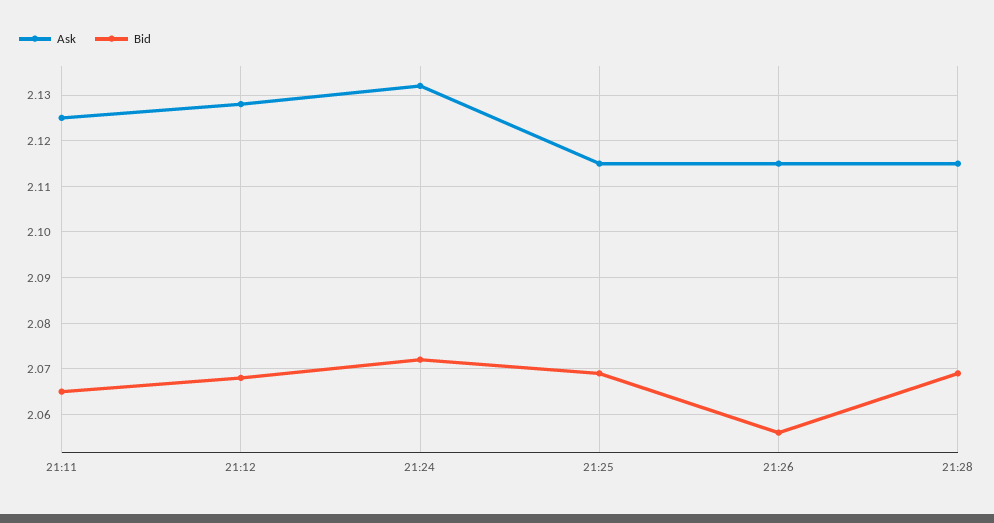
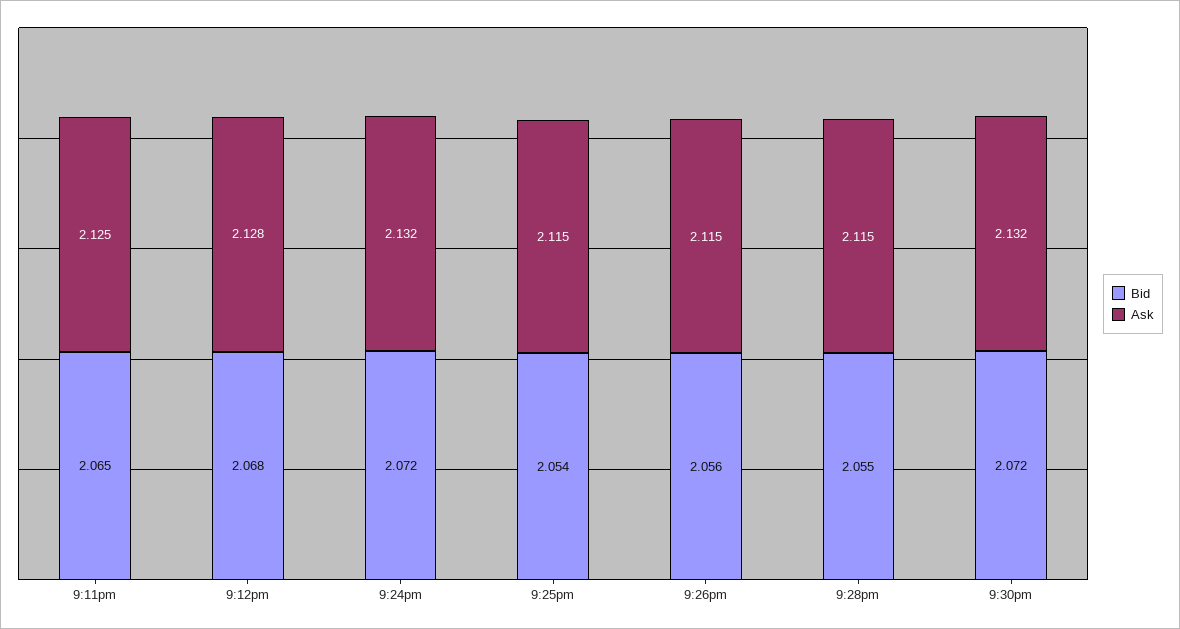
Bid, 21:25: 2.07 -> 2.054
Bid, 21:28: 2.07 -> 2.055
Bid, 9:30pm: none -> 2.072
Ask, 9:30pm: none -> 2.132

